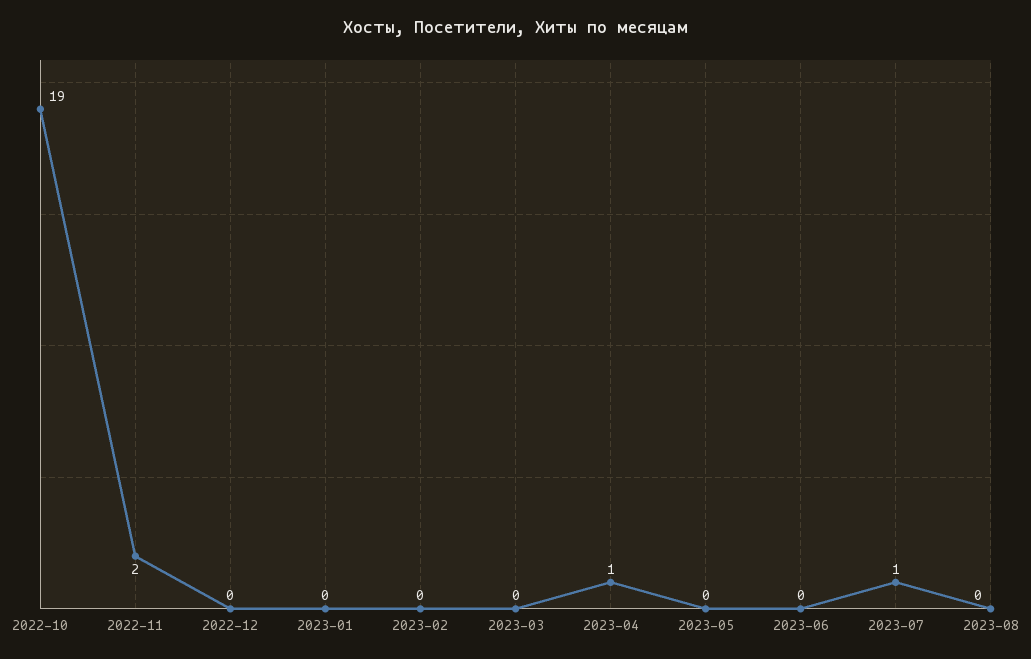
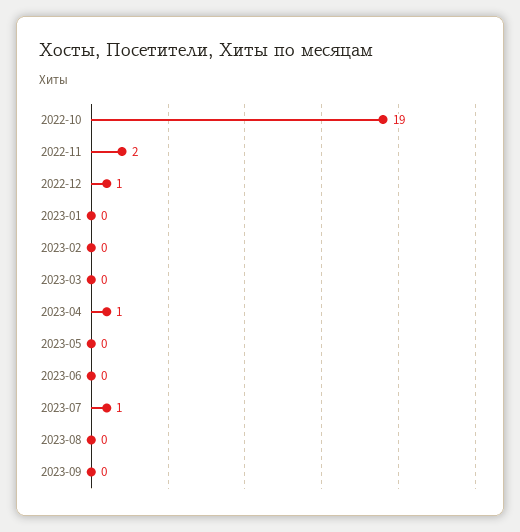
2022-12: 0 -> 1
2023-09: none -> 0

